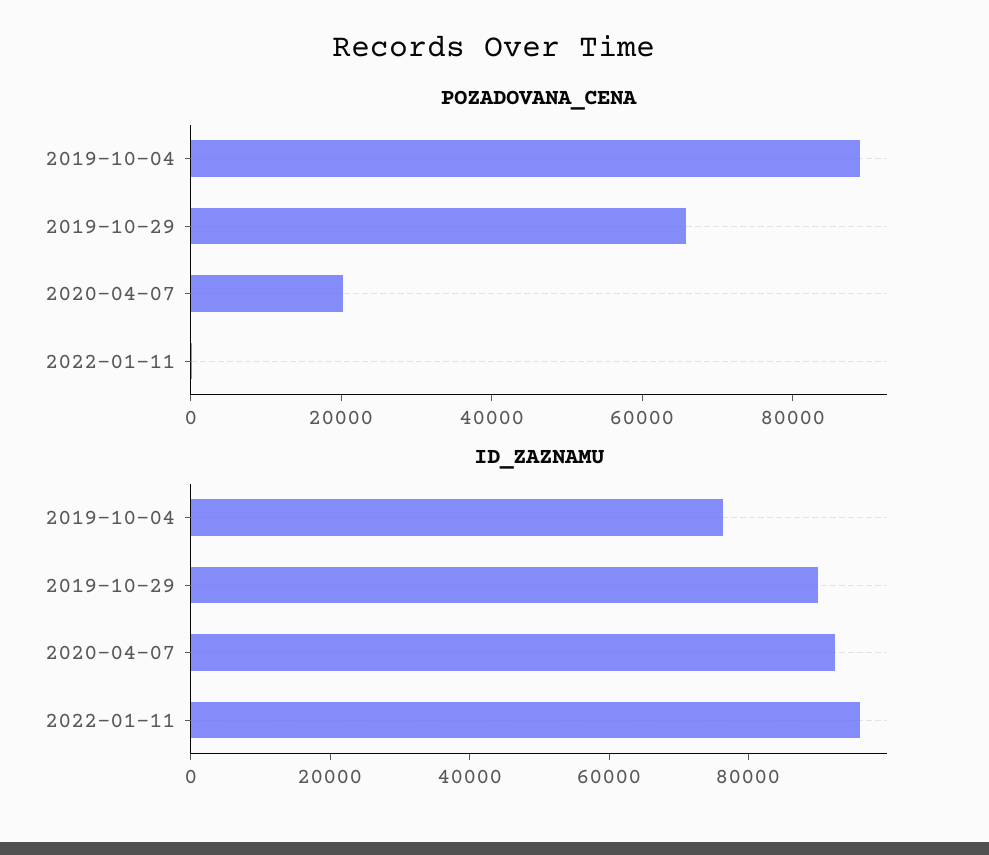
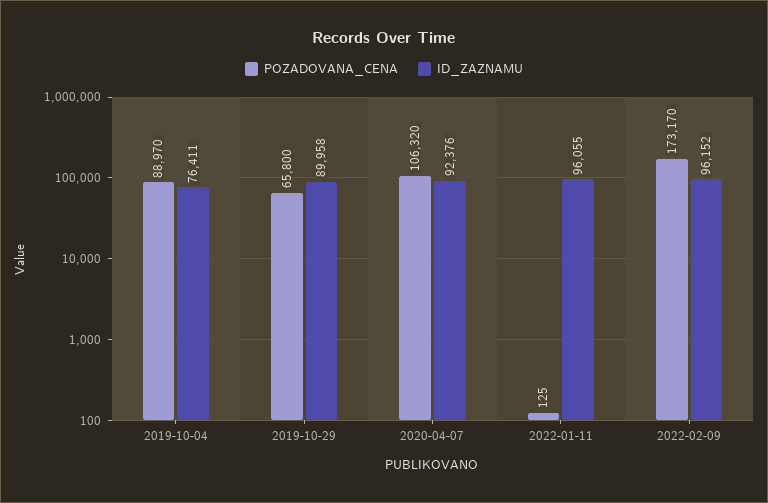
POZADOVANA_CENA, 2020-04-07: 20000 -> 106320
POZADOVANA_CENA, 2022-02-09: none -> 173170
ID_ZAZNAMU, 2022-02-09: none -> 96152

